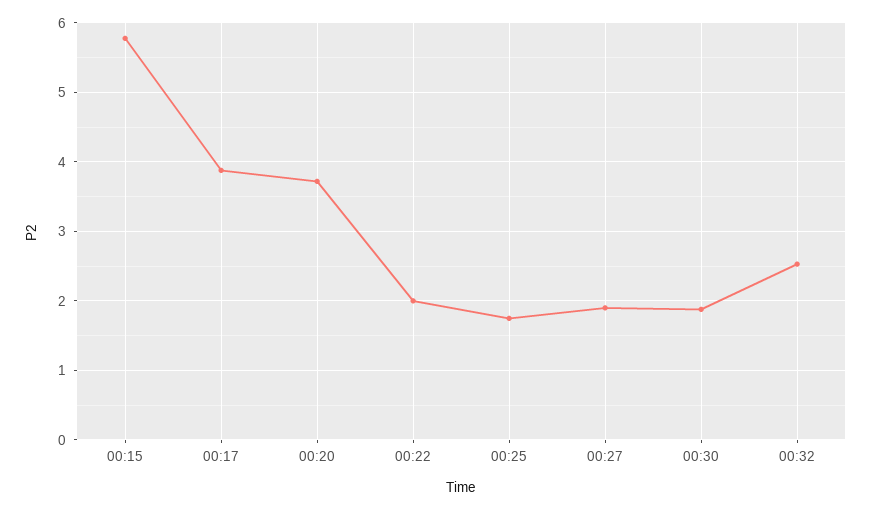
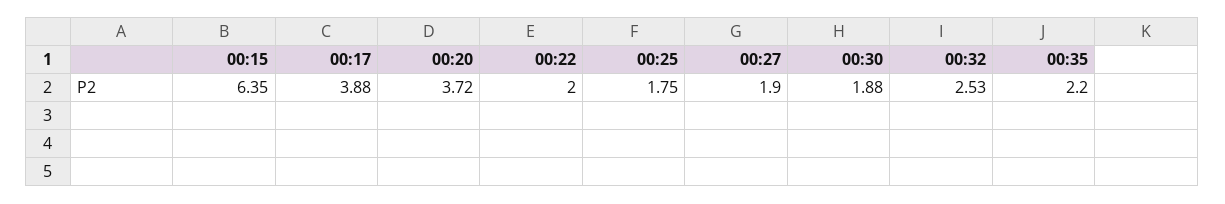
00:15: 5.8 -> 6.35
00:35: none -> 2.2

